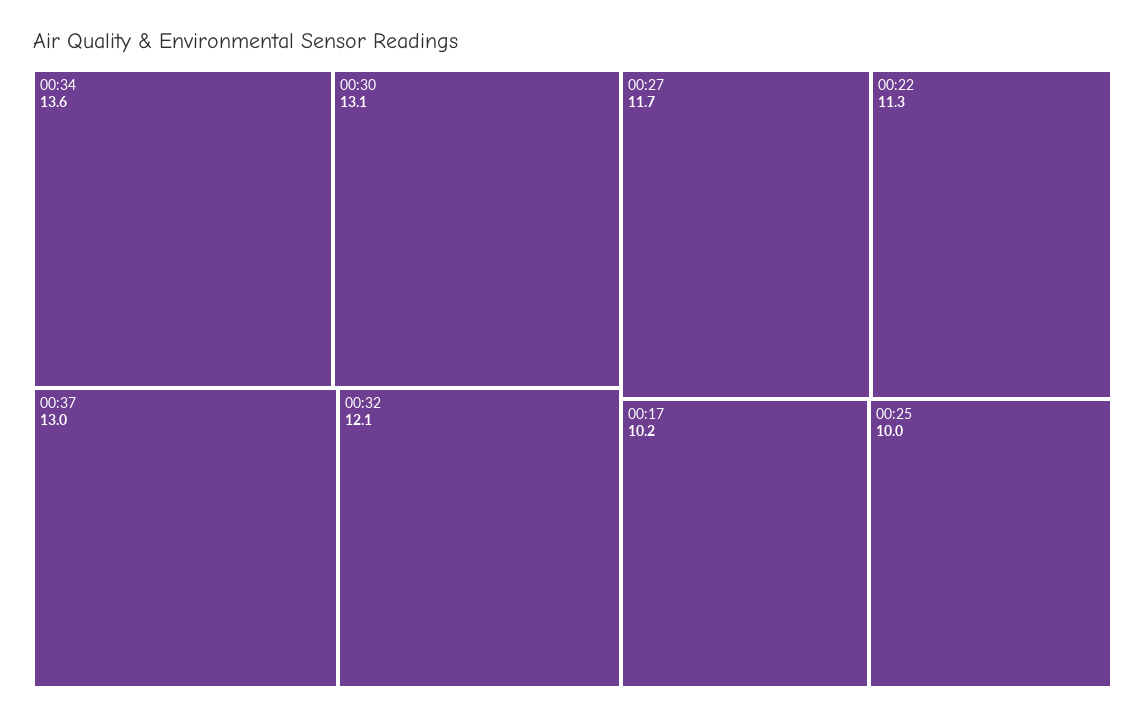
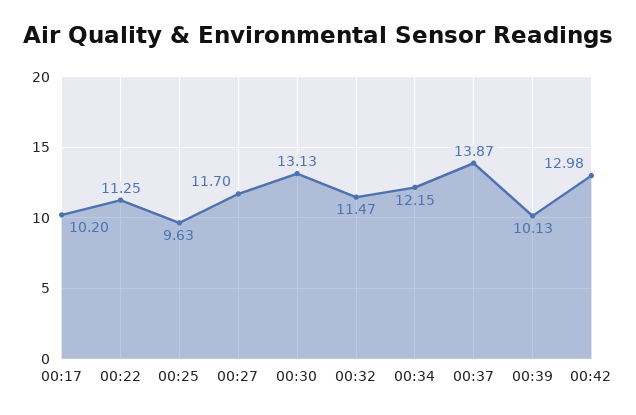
00:34: 13.6 -> 12.15
00:37: 13 -> 13.87
00:32: 12.1 -> 11.47
00:25: 10 -> 9.63
00:39: none -> 10.13
00:42: none -> 12.98

